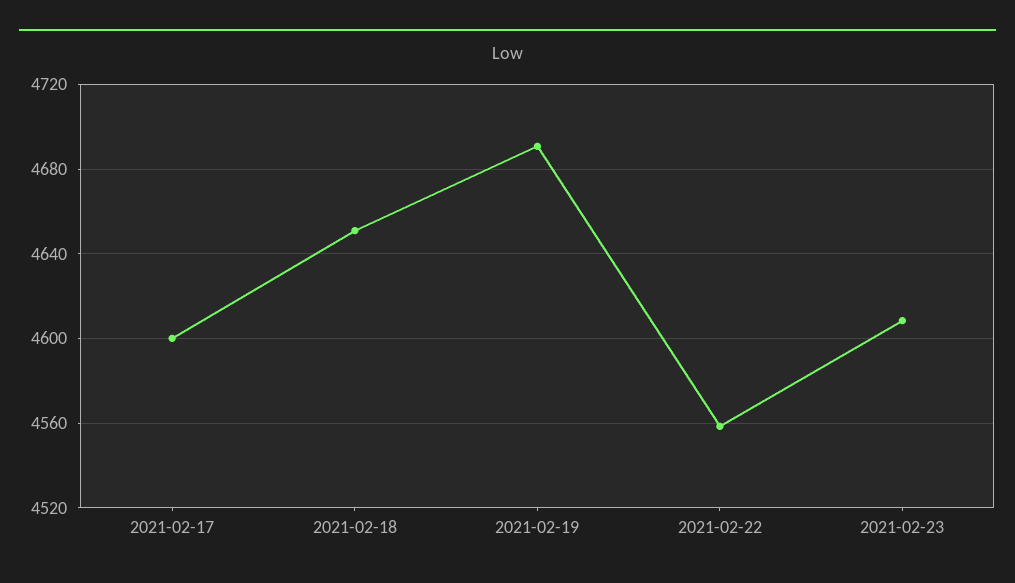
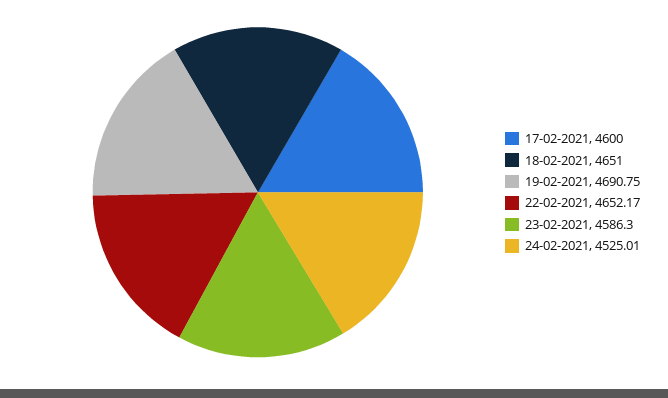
2021-02-22: 4560 -> 4652.17
2021-02-23: 4610 -> 4586.3
24-02-2021: none -> 4525.01

